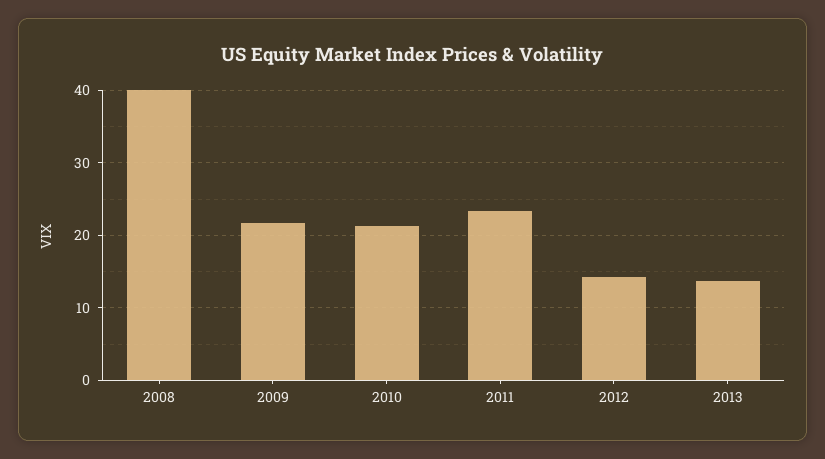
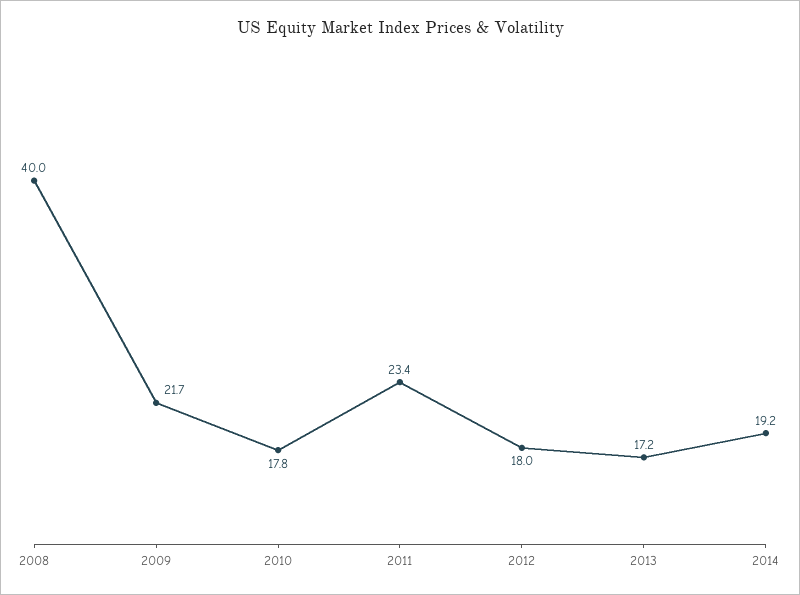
2010: 21 -> 17.8
2012: 14 -> 18
2013: 14 -> 17.2
2014: none -> 19.2

